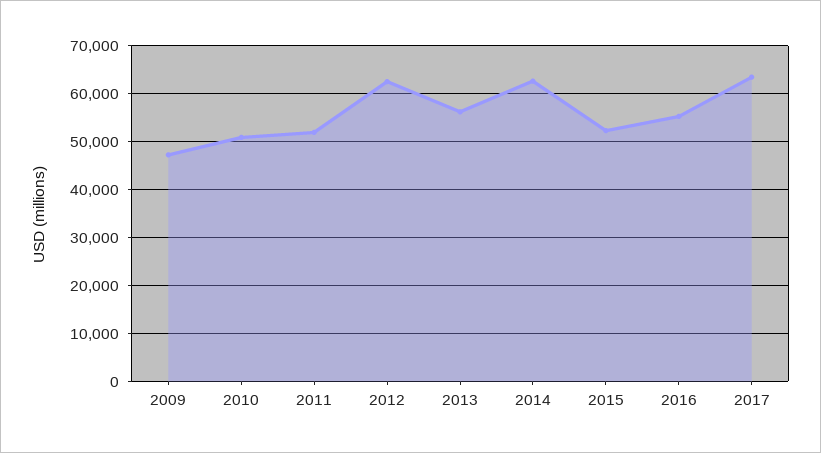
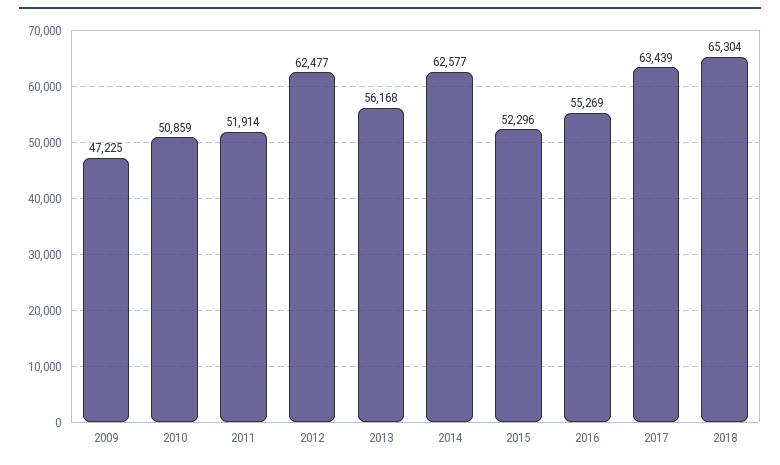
2018: none -> 65304

